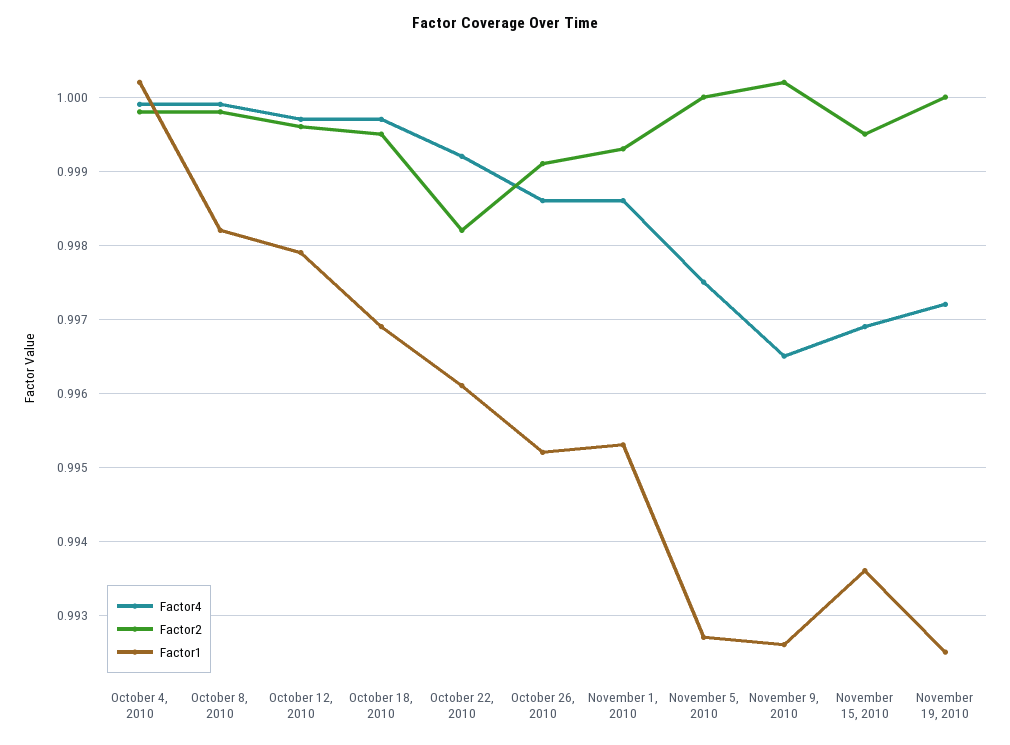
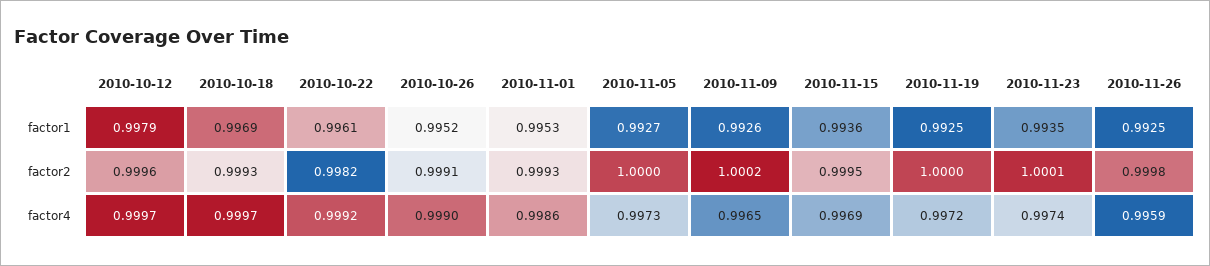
Factor4, October 4, 2010: 0.9999 -> none
Factor2, October 4, 2010: 0.9998 -> none
Factor1, October 4, 2010: 1.0002 -> none
Factor4, October 8, 2010: 0.9999 -> none
Factor2, October 8, 2010: 0.9998 -> none
Factor1, October 8, 2010: 0.9982 -> none
Factor2, October 18, 2010: 0.9995 -> 0.9993
Factor4, October 26, 2010: 0.9986 -> 0.999
Factor4, November 5, 2010: 0.9975 -> 0.9973
Factor1, 2010-11-23: none -> 0.9935
Factor1, 2010-11-26: none -> 0.9925
Factor2, 2010-11-23: none -> 1.0001
Factor2, 2010-11-26: none -> 0.9998
Factor4, 2010-11-23: none -> 0.9974
Factor4, 2010-11-26: none -> 0.9959

